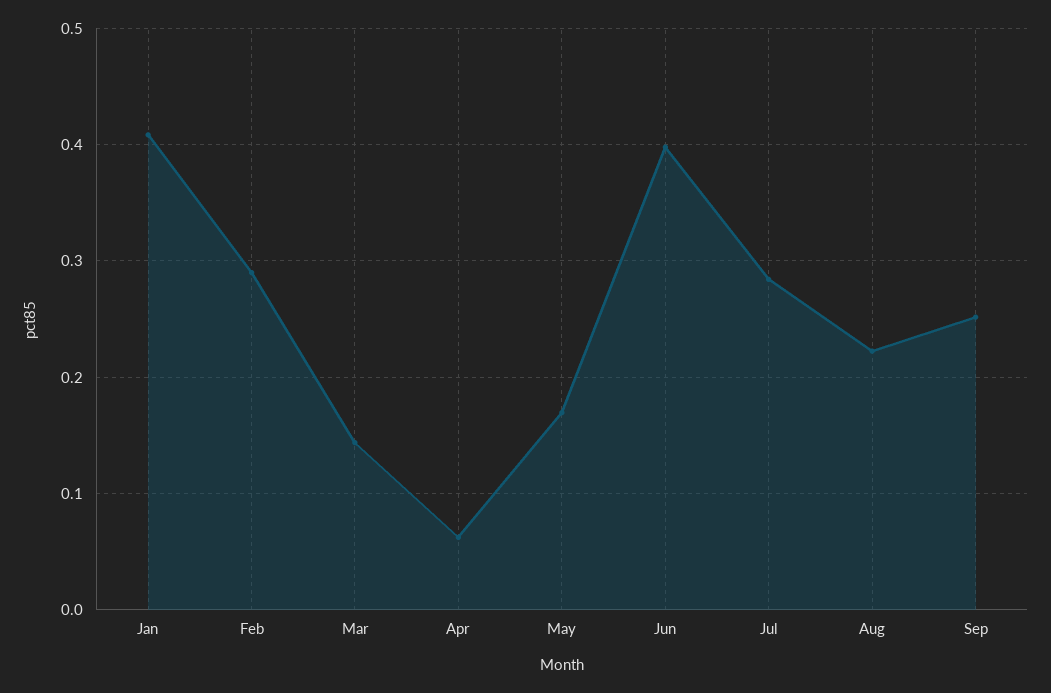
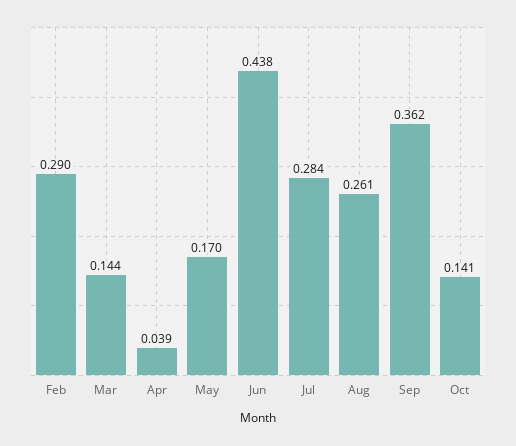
Jan: 0.41 -> none
Apr: 0.06 -> 0.039
Jun: 0.4 -> 0.438
Aug: 0.22 -> 0.261
Sep: 0.25 -> 0.362
Oct: none -> 0.141

